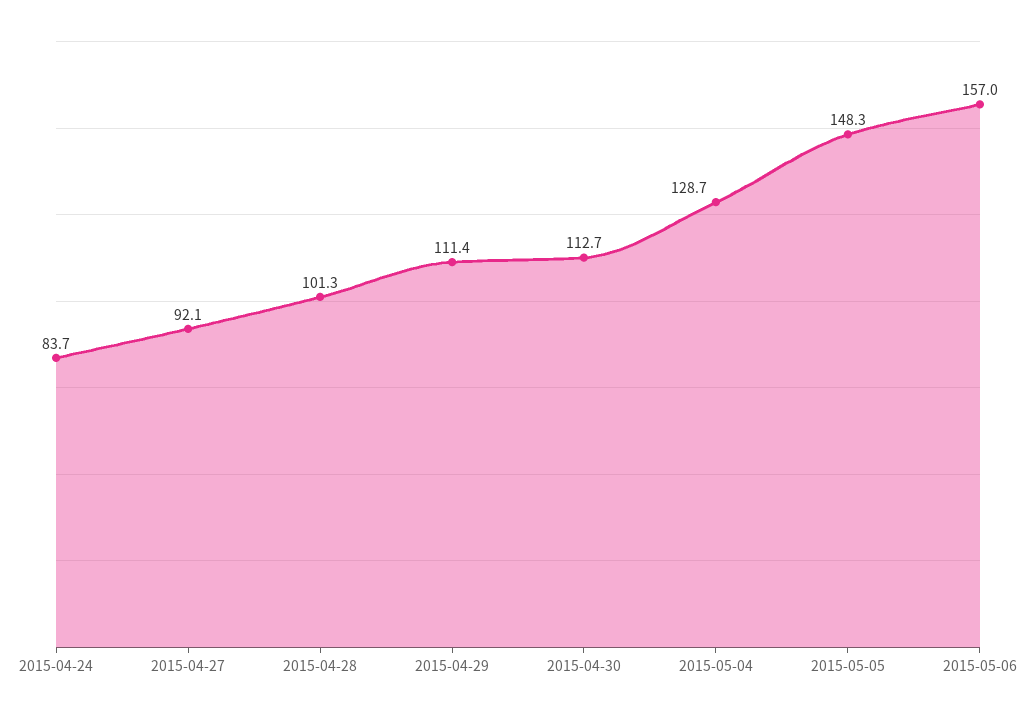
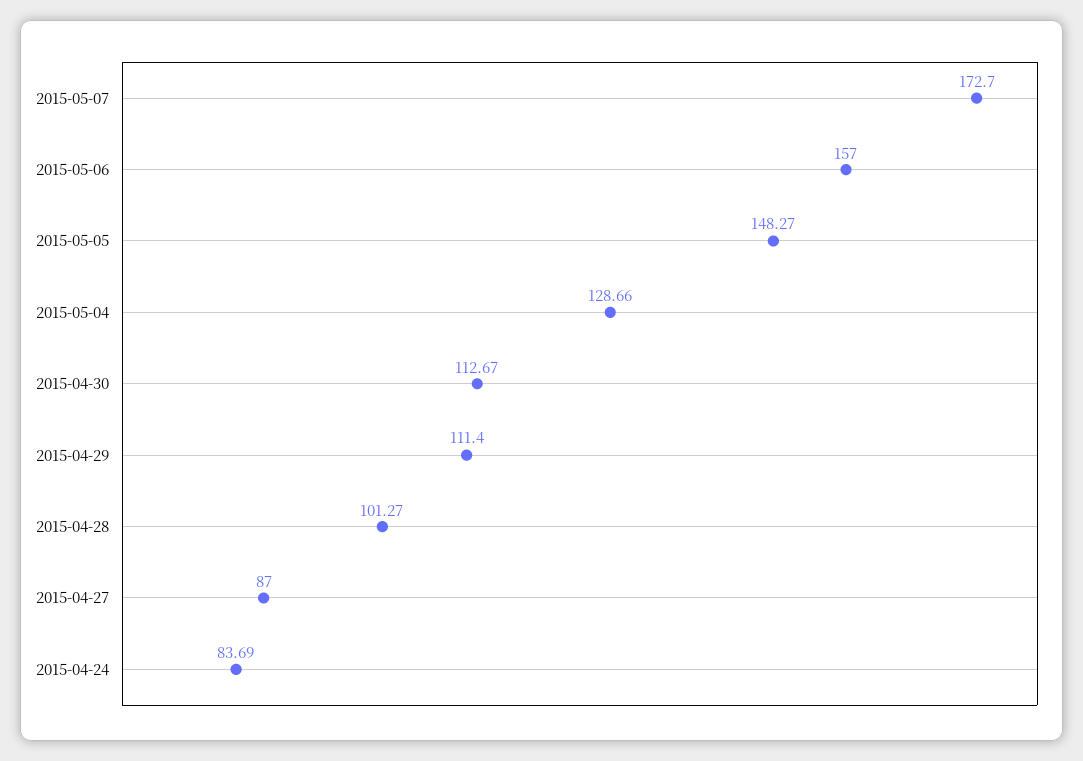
2015-04-27: 92.1 -> 87
2015-05-07: none -> 172.7

